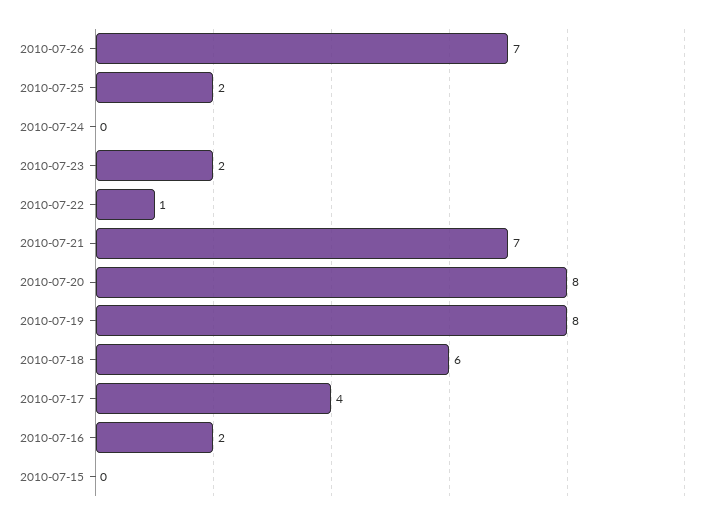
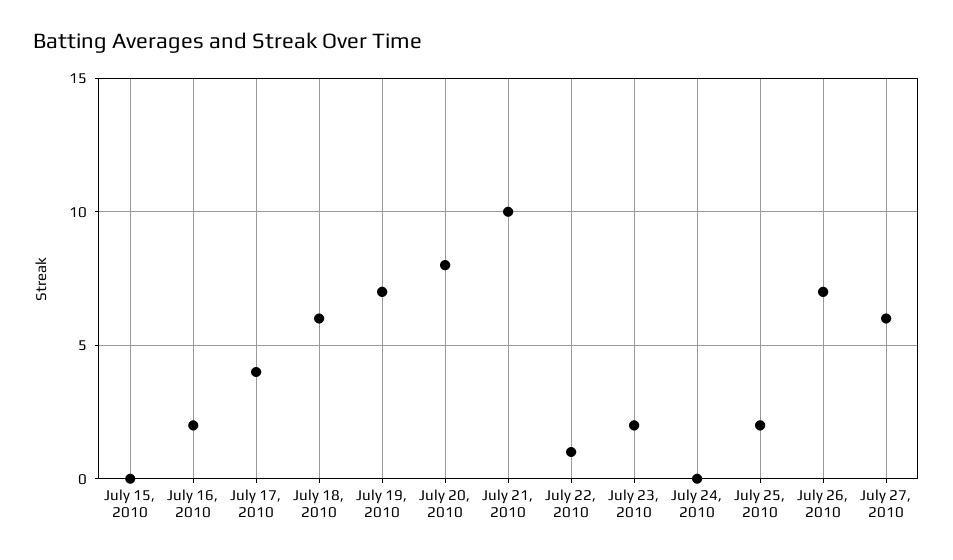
2010-07-21: 7 -> 10
2010-07-19: 8 -> 7
July 27, 2010: none -> 6

